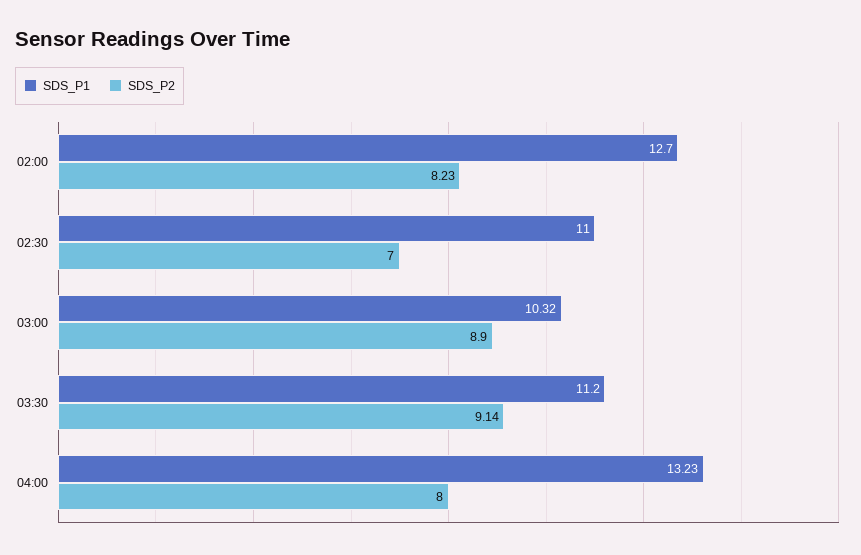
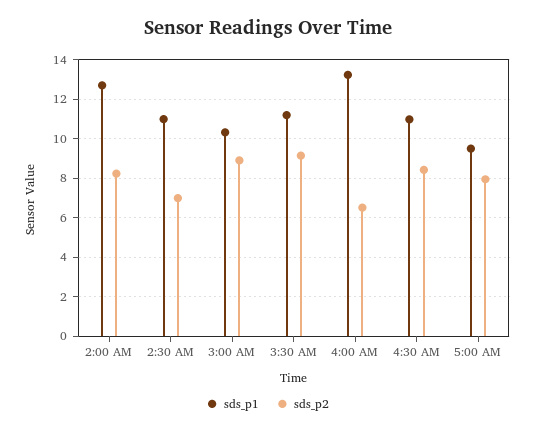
SDS_P2, 04:00: 8 -> 6.5
SDS_P1, 4:30 AM: none -> 11
SDS_P2, 4:30 AM: none -> 8.5
SDS_P1, 5:00 AM: none -> 9.5
SDS_P2, 5:00 AM: none -> 8

